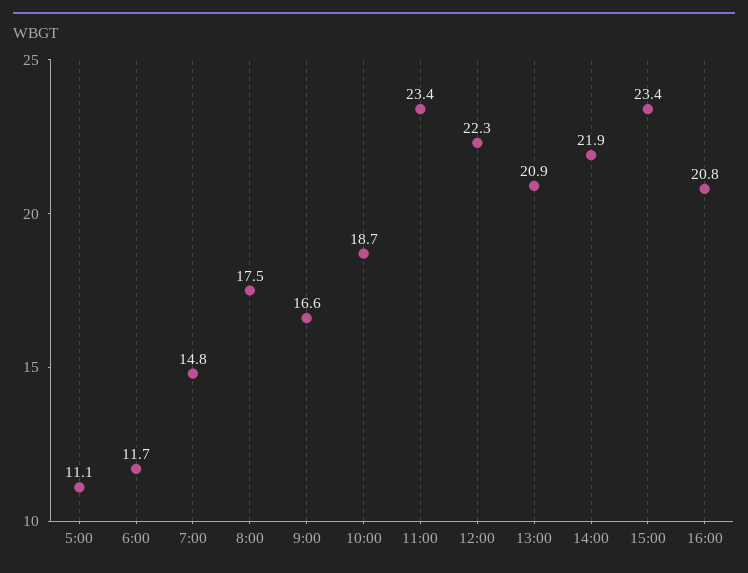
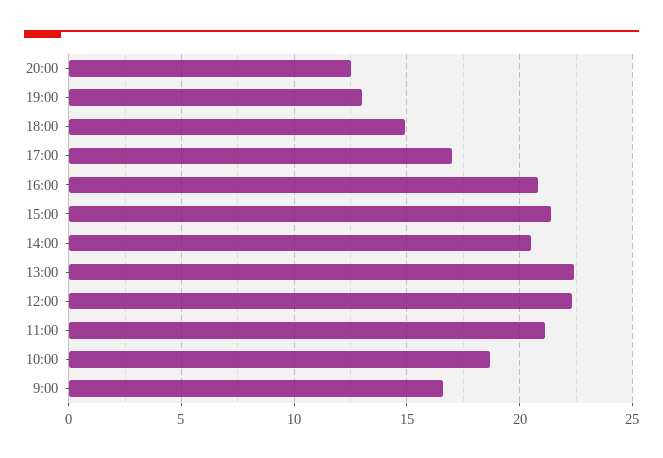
5:00: 11.1 -> none
6:00: 11.7 -> none
7:00: 14.8 -> none
8:00: 17.5 -> none
11:00: 23.4 -> 21
13:00: 20.9 -> 22.5
14:00: 21.9 -> 20.5
15:00: 23.4 -> 21.5
20:00: none -> 12.5
19:00: none -> 13
18:00: none -> 15
17:00: none -> 17

